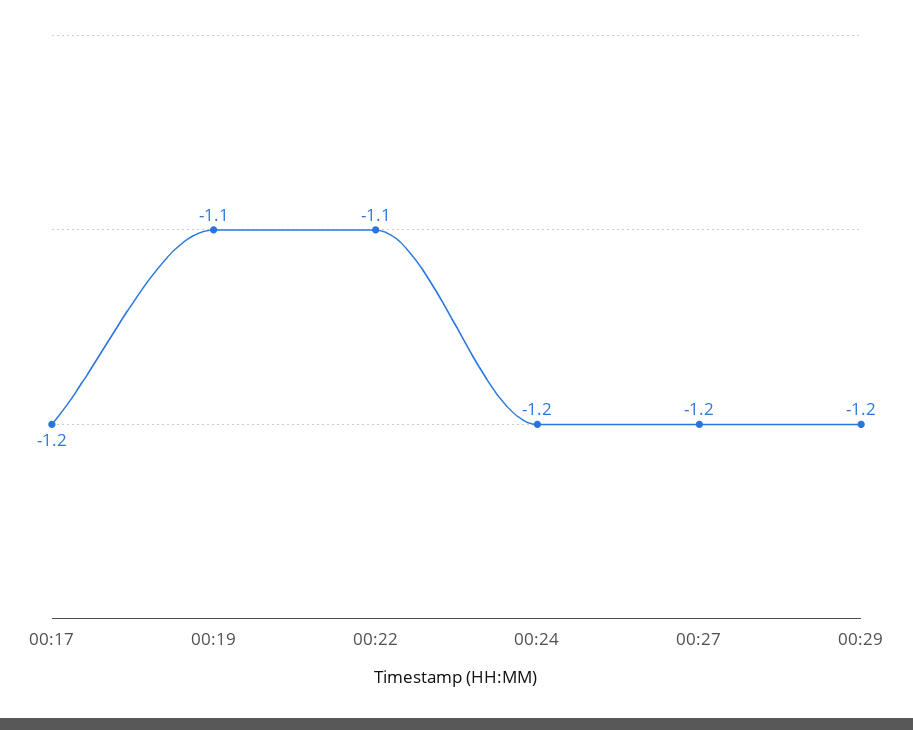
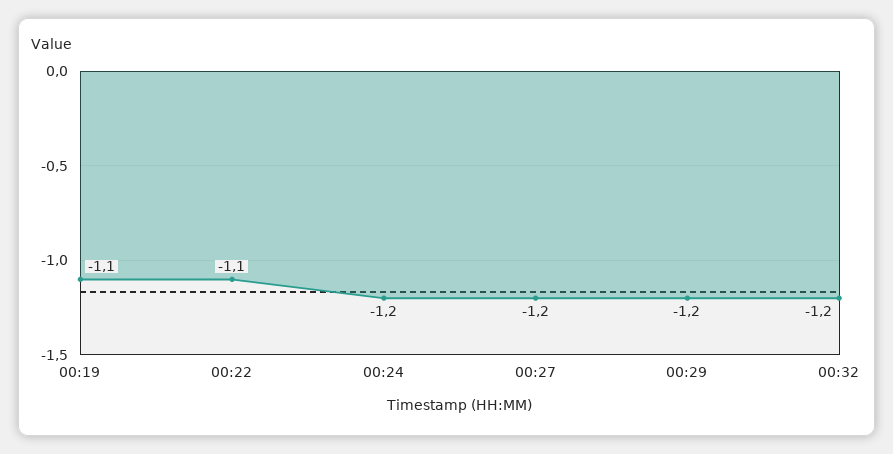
00:17: -1.2 -> none
00:32: none -> -1.2

